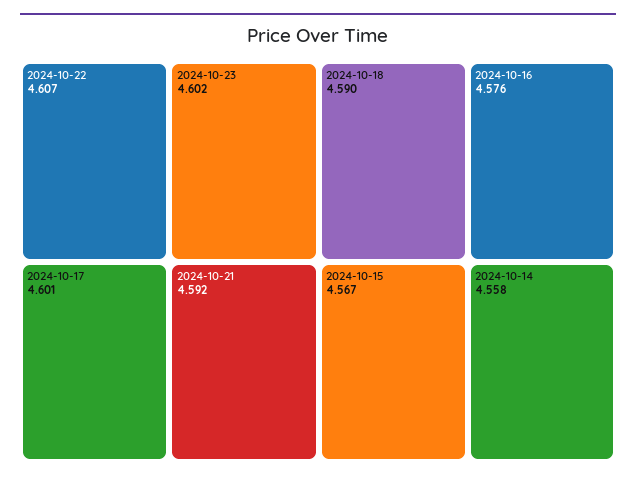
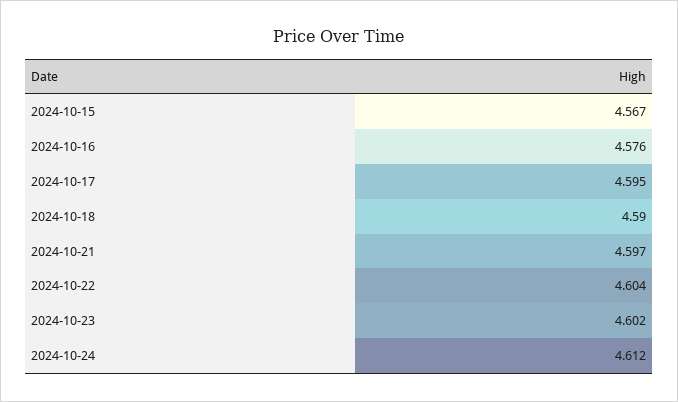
2024-10-22: 4.607 -> 4.604
2024-10-17: 4.601 -> 4.595
2024-10-21: 4.592 -> 4.597
2024-10-14: 4.558 -> none
2024-10-24: none -> 4.612

